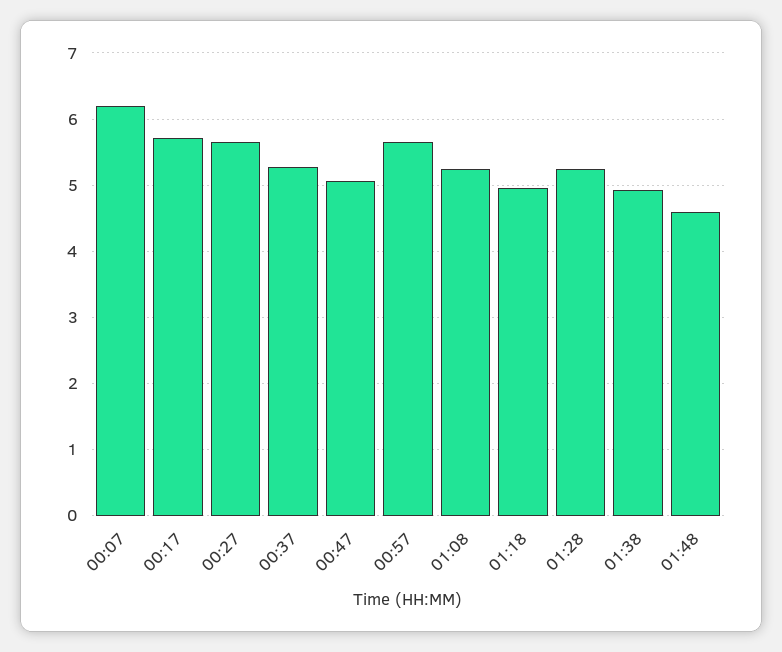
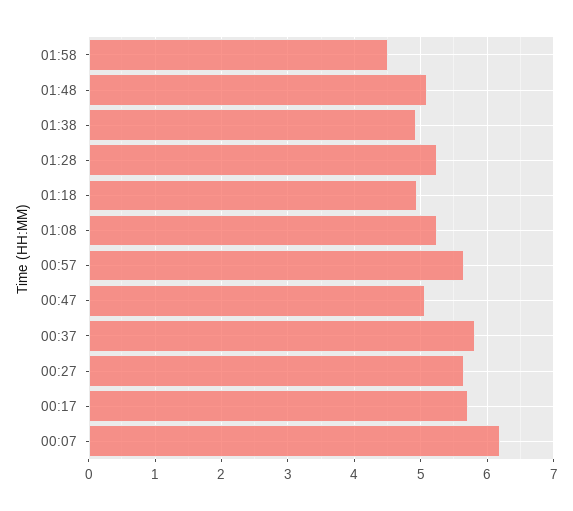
00:37: 5.3 -> 5.8
01:48: 4.6 -> 5.1
01:58: none -> 4.5

